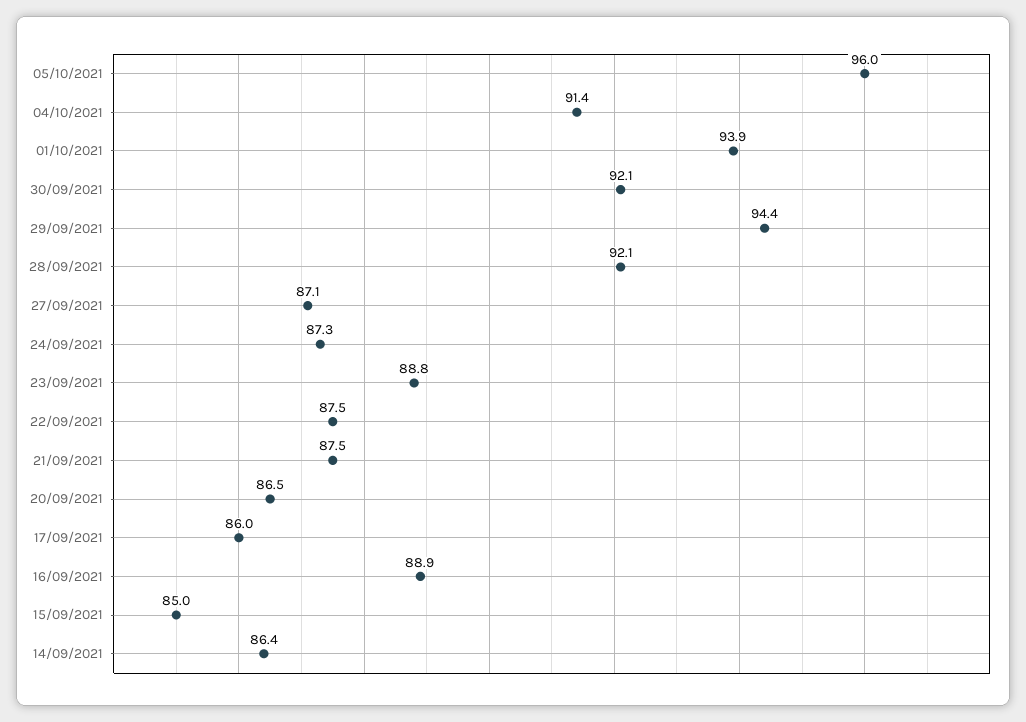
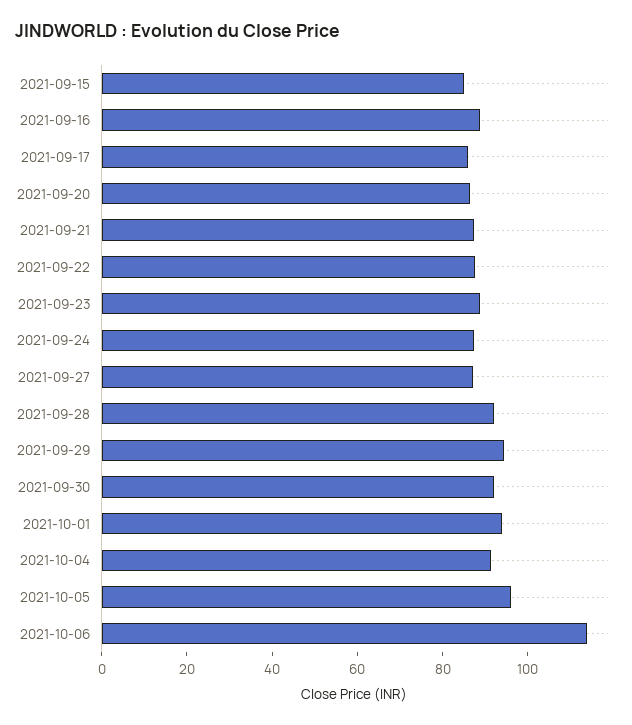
14/09/2021: 86.4 -> none
2021-10-06: none -> 115

